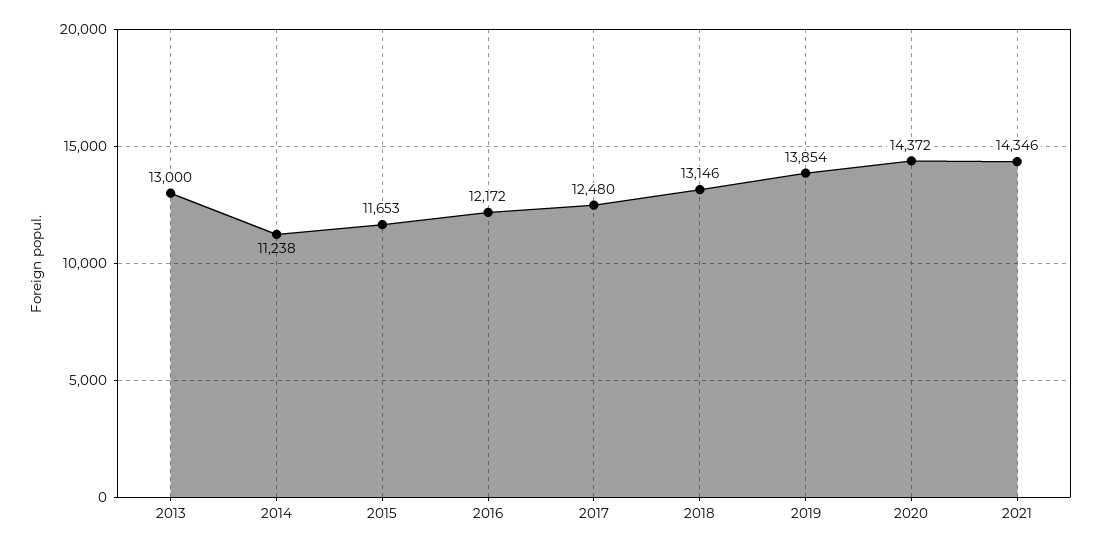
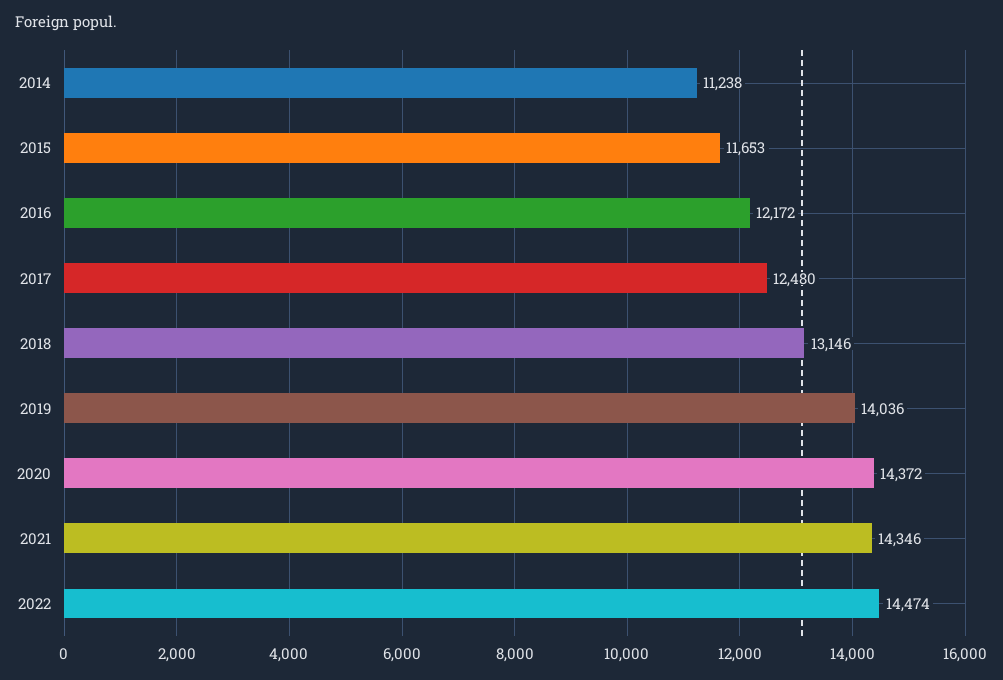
2013: 13000 -> none
2019: 13854 -> 14036
2022: none -> 14474

